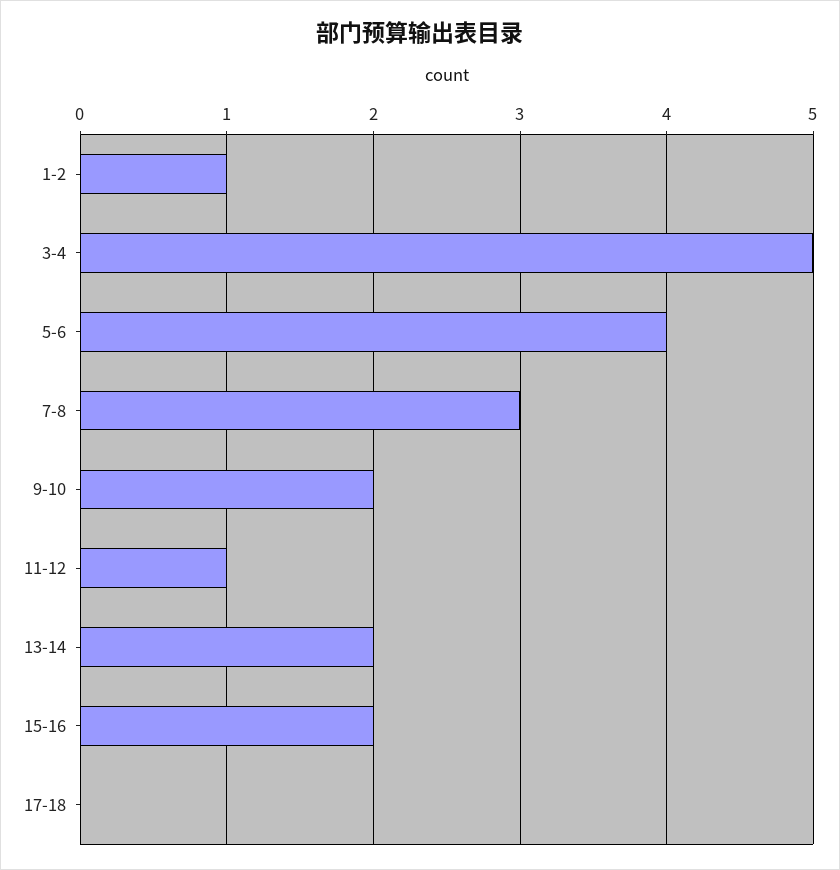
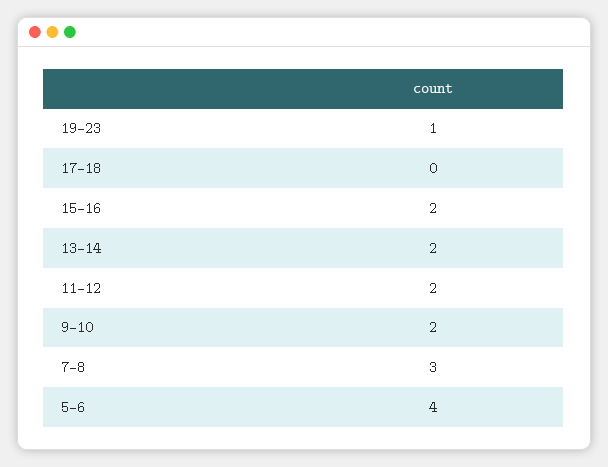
1-2: 1 -> none
3-4: 5 -> none
11-12: 1 -> 2
19-23: none -> 1

